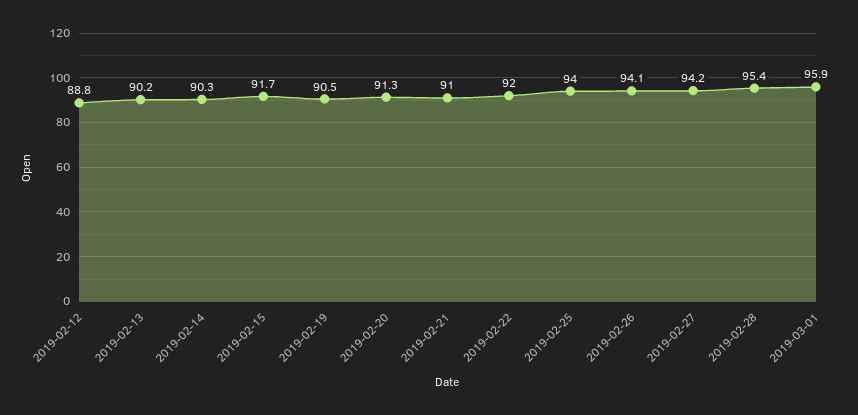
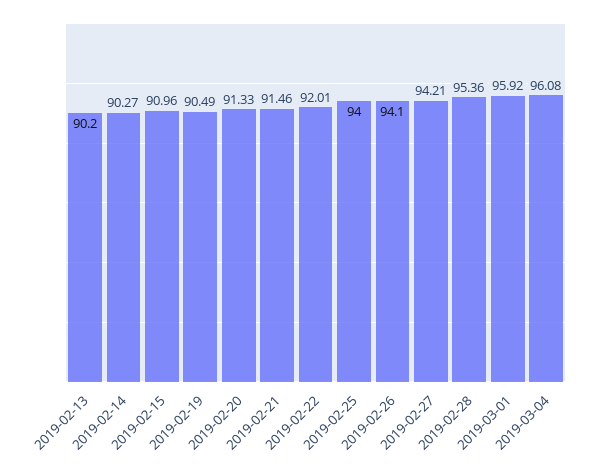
2019-02-12: 88.8 -> none
2019-02-15: 91.7 -> 90.96
2019-02-21: 91 -> 91.46
2019-03-04: none -> 96.08

